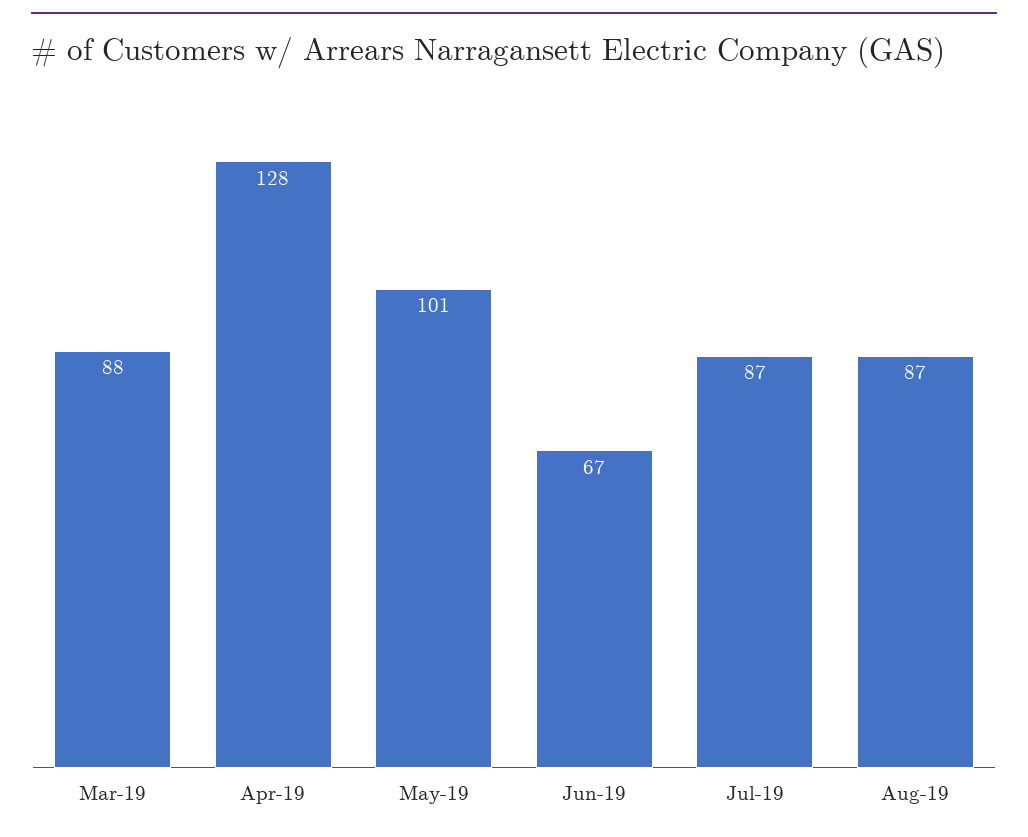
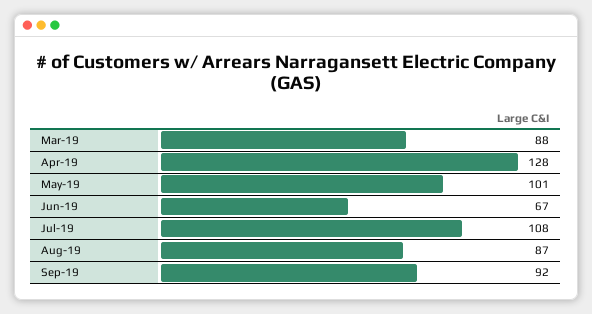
Jul-19: 87 -> 108
Sep-19: none -> 92

